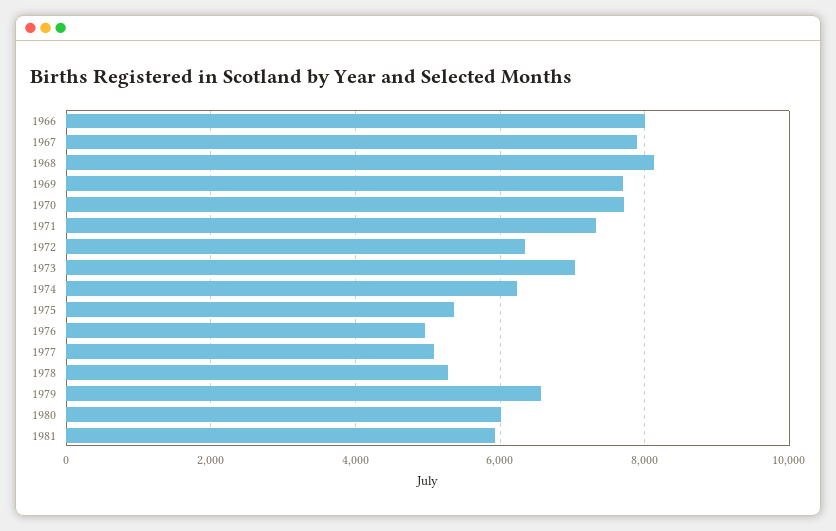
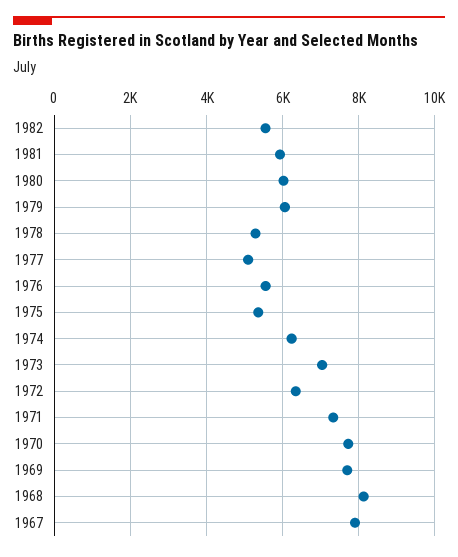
1966: 8000 -> none
1976: 5000 -> 5600
1979: 6600 -> 6000
1982: none -> 5600

